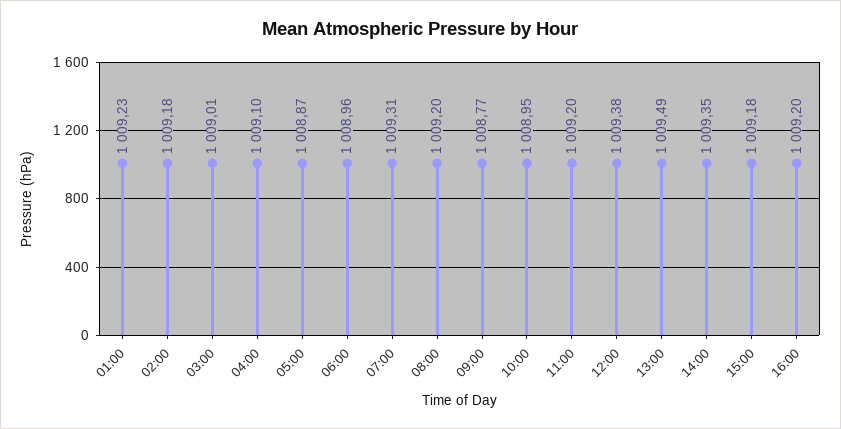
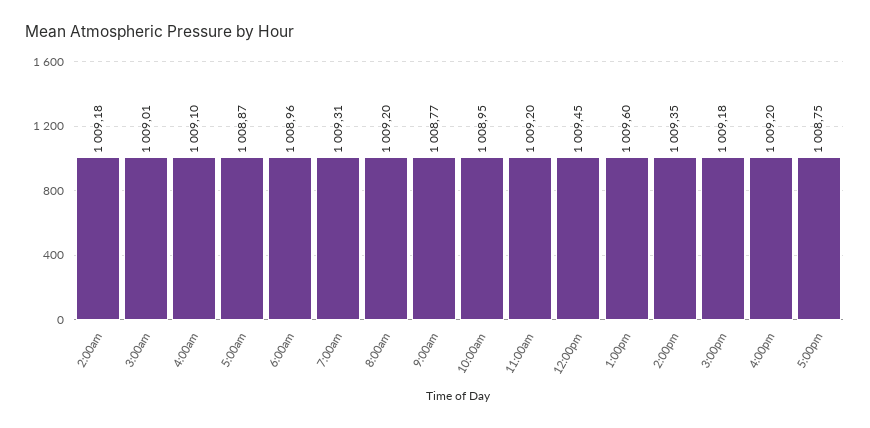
01:00: 1009.23 -> none
12:00: 1009.38 -> 1009.45
13:00: 1009.49 -> 1009.6
5:00pm: none -> 1008.75

